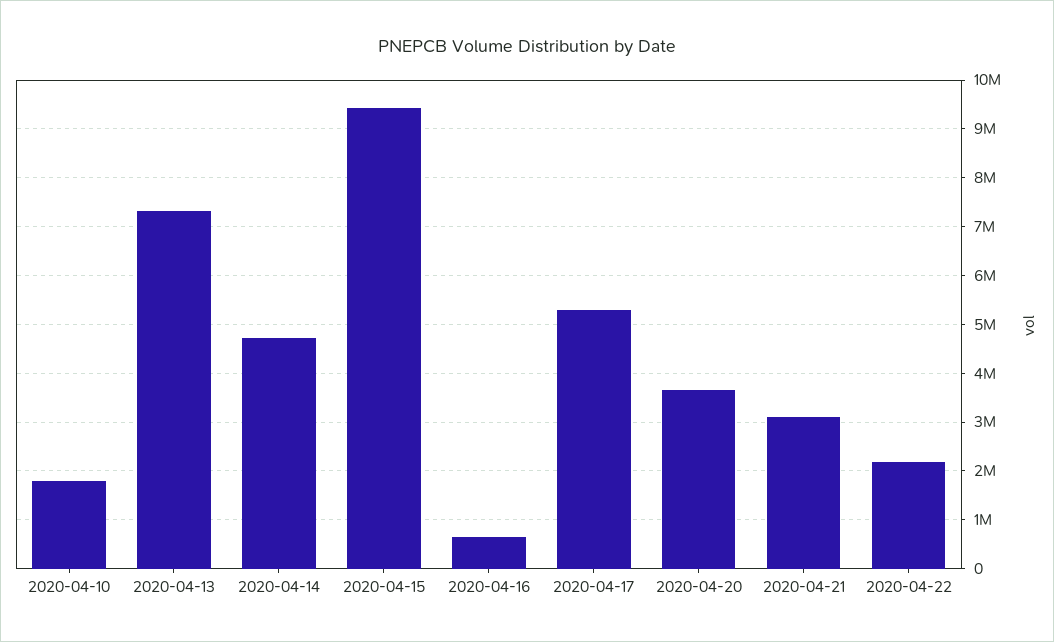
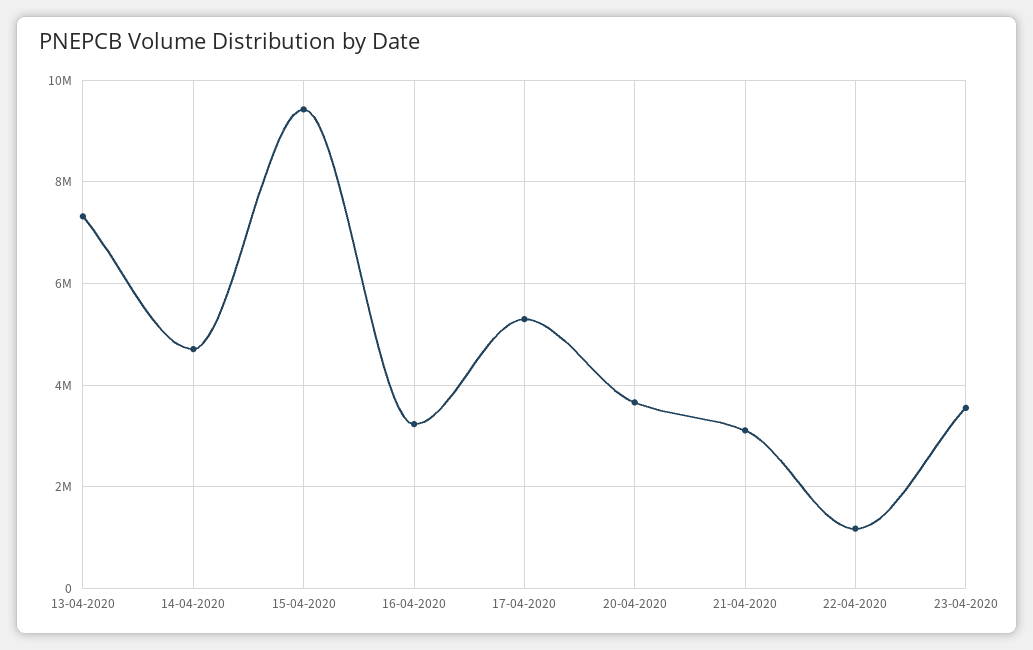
2020-04-10: 1800000 -> none
2020-04-16: 600000 -> 3200000
2020-04-22: 2200000 -> 1200000
23-04-2020: none -> 3600000

